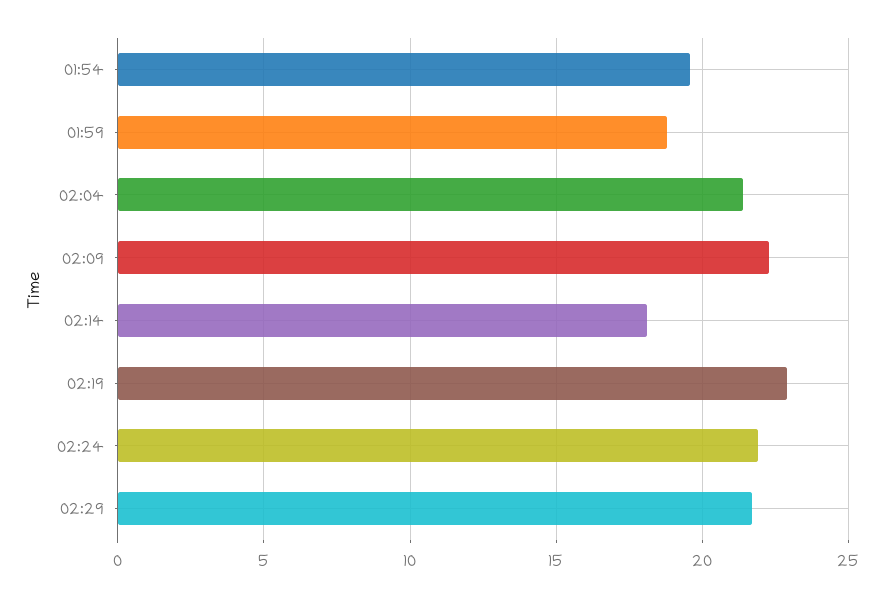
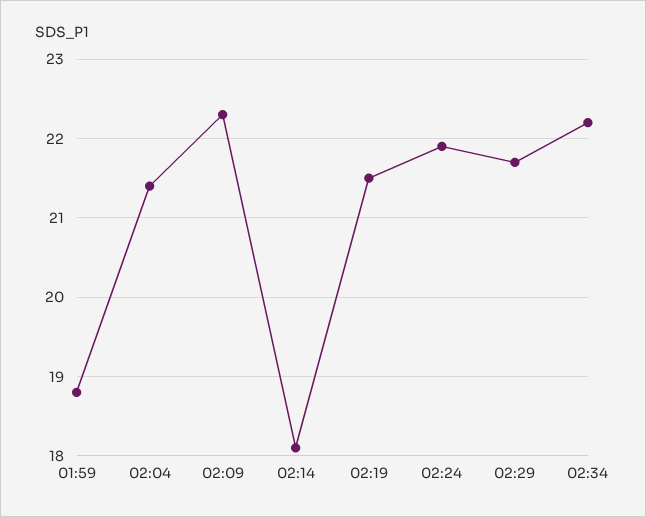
01:54: 19.5 -> none
02:19: 23 -> 21.5
02:34: none -> 22.2

